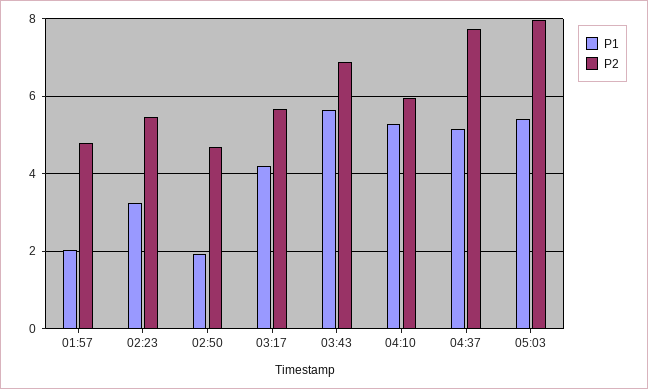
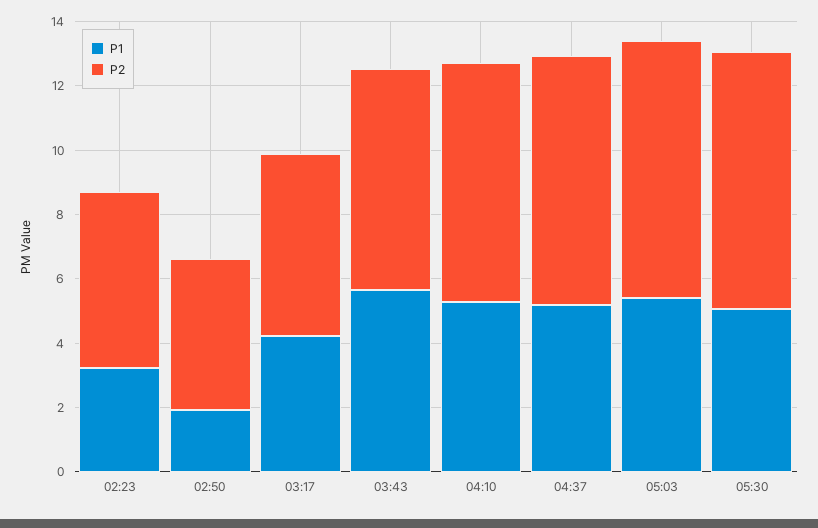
P1, 01:57: 2 -> none
P2, 01:57: 4.8 -> none
P2, 04:10: 6 -> 7.5
P1, 05:30: none -> 5
P2, 05:30: none -> 8

